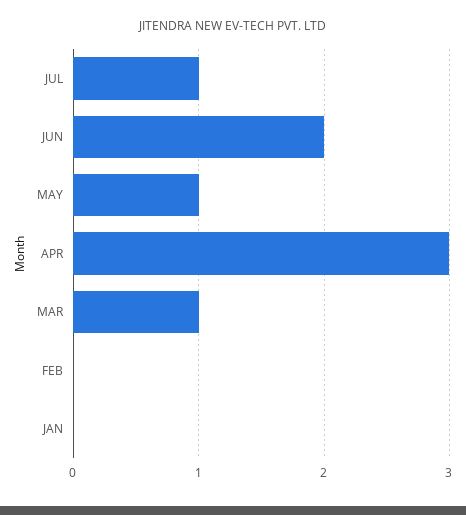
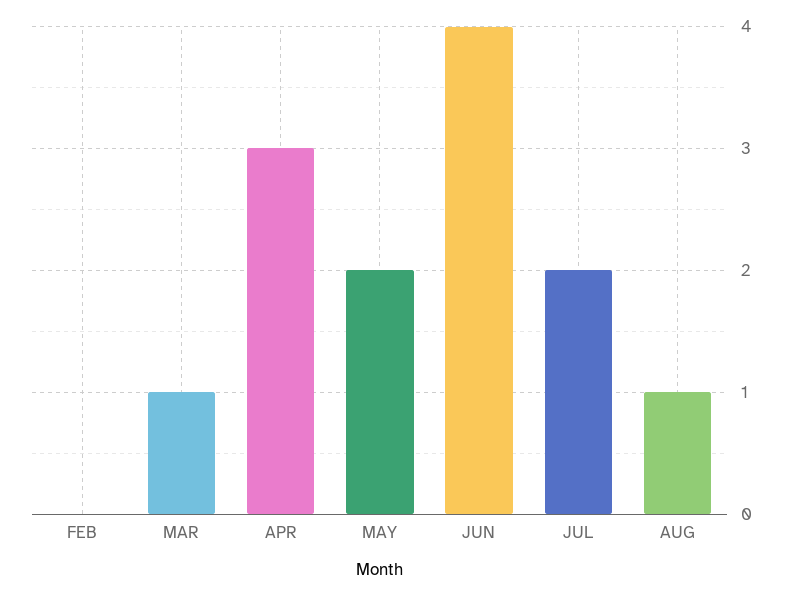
JUL: 1 -> 2
JUN: 2 -> 4
MAY: 1 -> 2
JAN: 0 -> none
AUG: none -> 1

